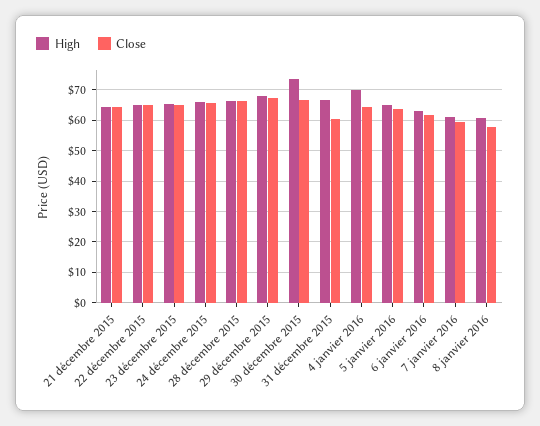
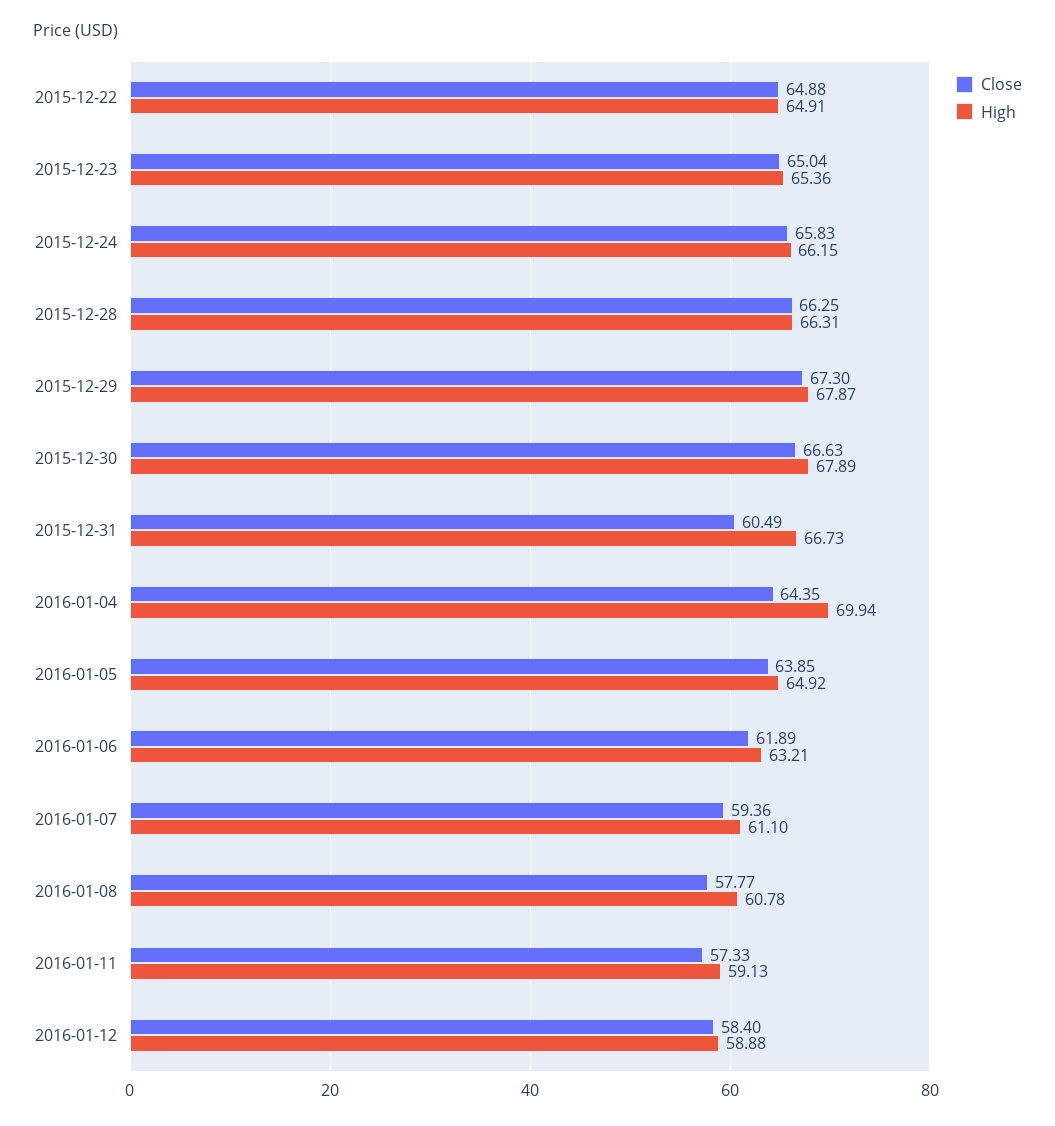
High, 21 décembre 2015: 64 -> none
Close, 21 décembre 2015: 64 -> none
High, 30 décembre 2015: 74 -> 67.89
Close, 2016-01-11: none -> 57.33
High, 2016-01-11: none -> 59.13
Close, 2016-01-12: none -> 58.4
High, 2016-01-12: none -> 58.88

